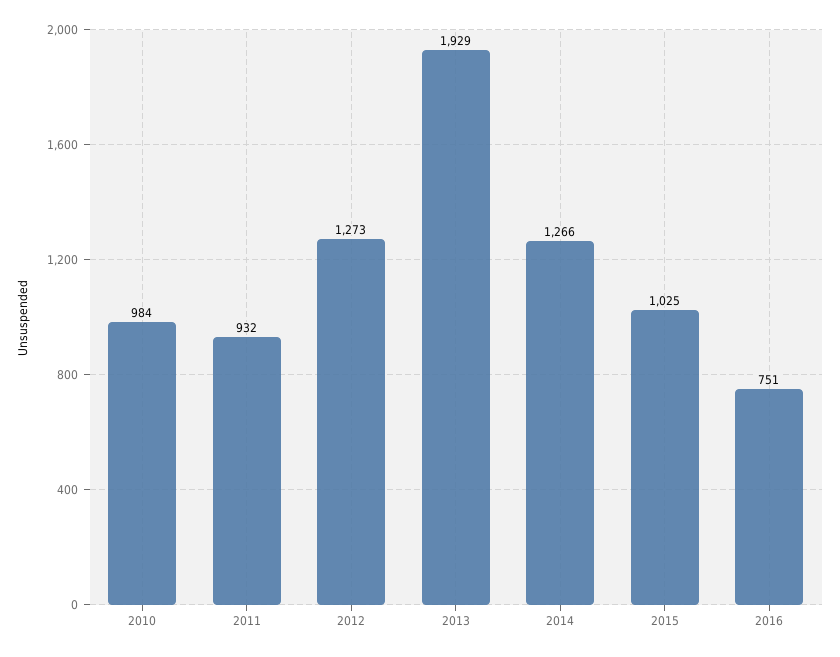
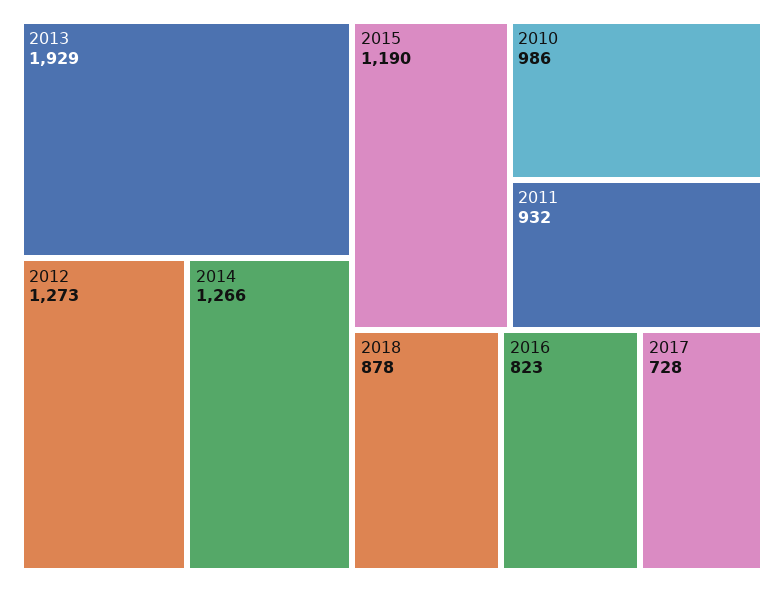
2010: 984 -> 986
2015: 1025 -> 1190
2016: 751 -> 823
2018: none -> 878
2017: none -> 728

